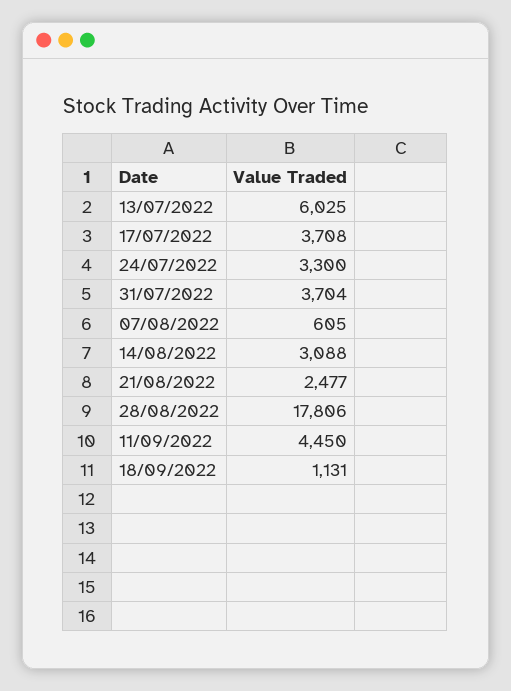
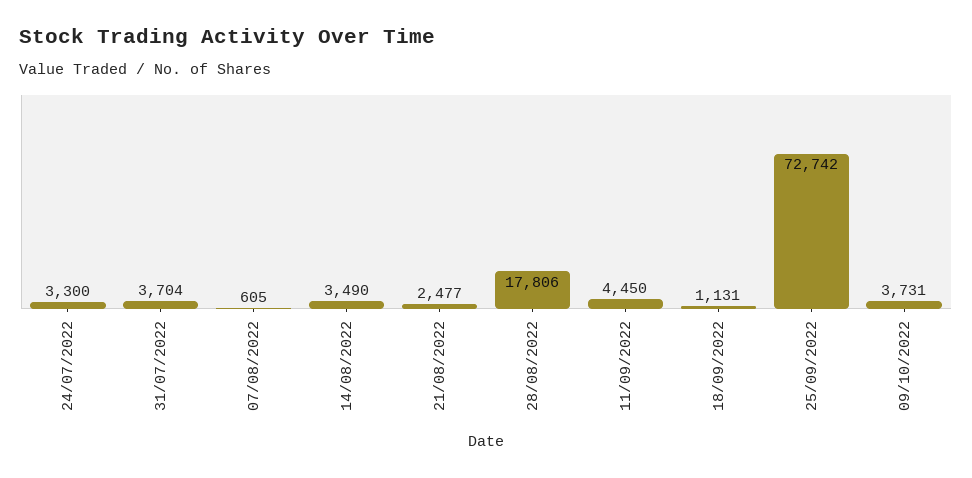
13/07/2022: 6025 -> none
17/07/2022: 3708 -> none
14/08/2022: 3088 -> 3490
25/09/2022: none -> 72742
09/10/2022: none -> 3731

